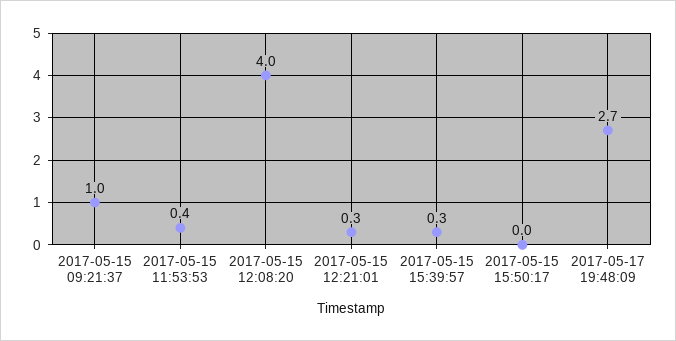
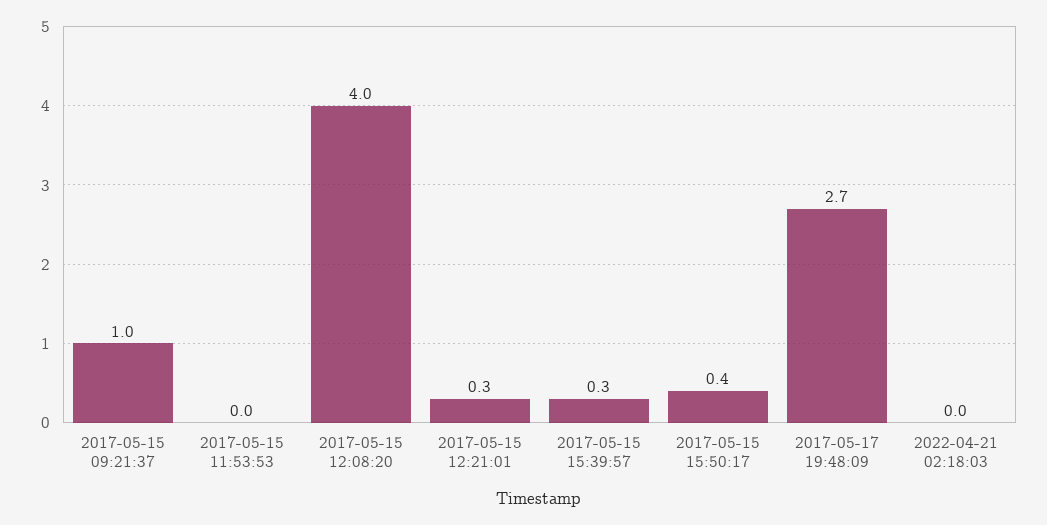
2017-05-15 11:53:53: 0.4 -> 0
2017-05-15 15:50:17: 0 -> 0.4
2022-04-21 02:18:03: none -> 0

